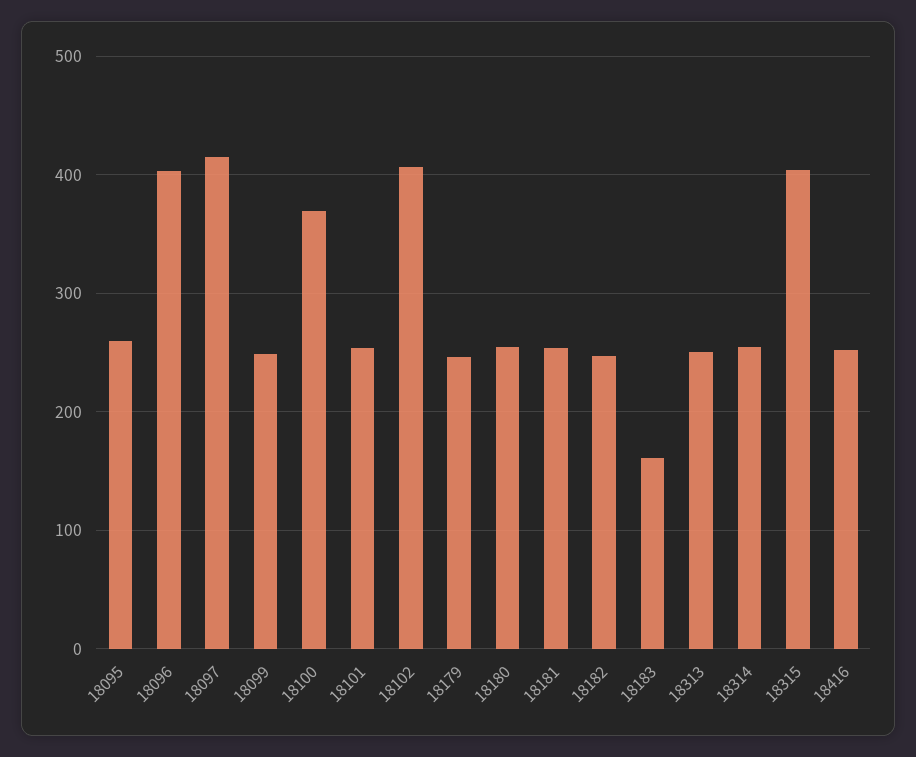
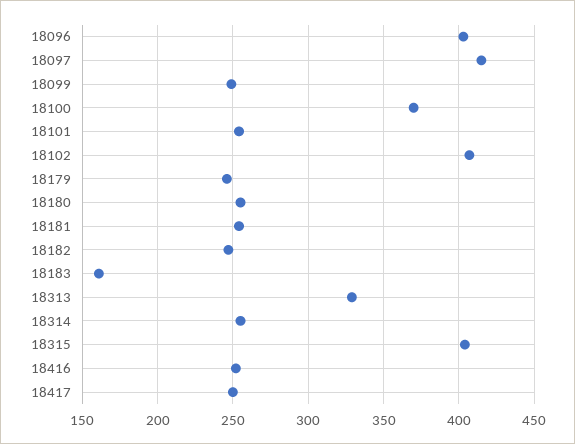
18095: 260 -> none
18313: 250 -> 330
18417: none -> 250

